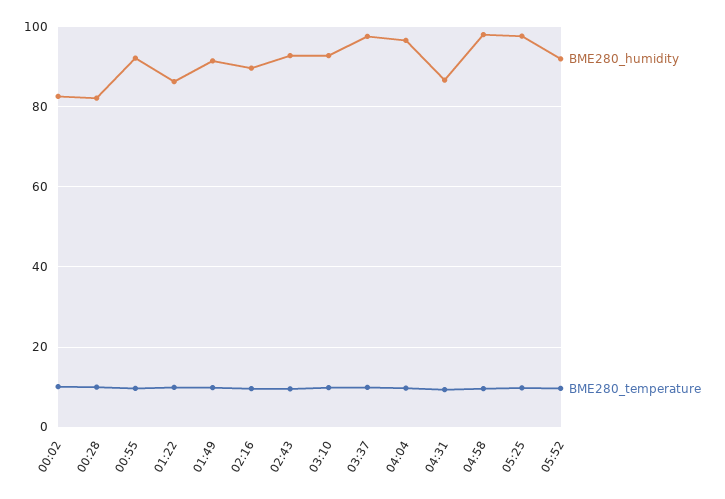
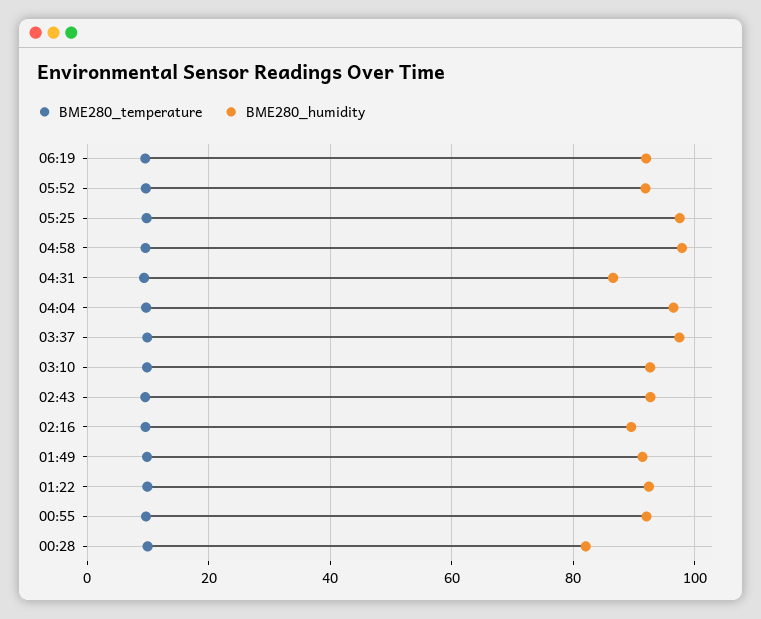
BME280_humidity, 00:02: 82 -> none
BME280_temperature, 00:02: 10 -> none
BME280_humidity, 01:22: 86 -> 92
BME280_temperature, 06:19: none -> 10
BME280_humidity, 06:19: none -> 92

